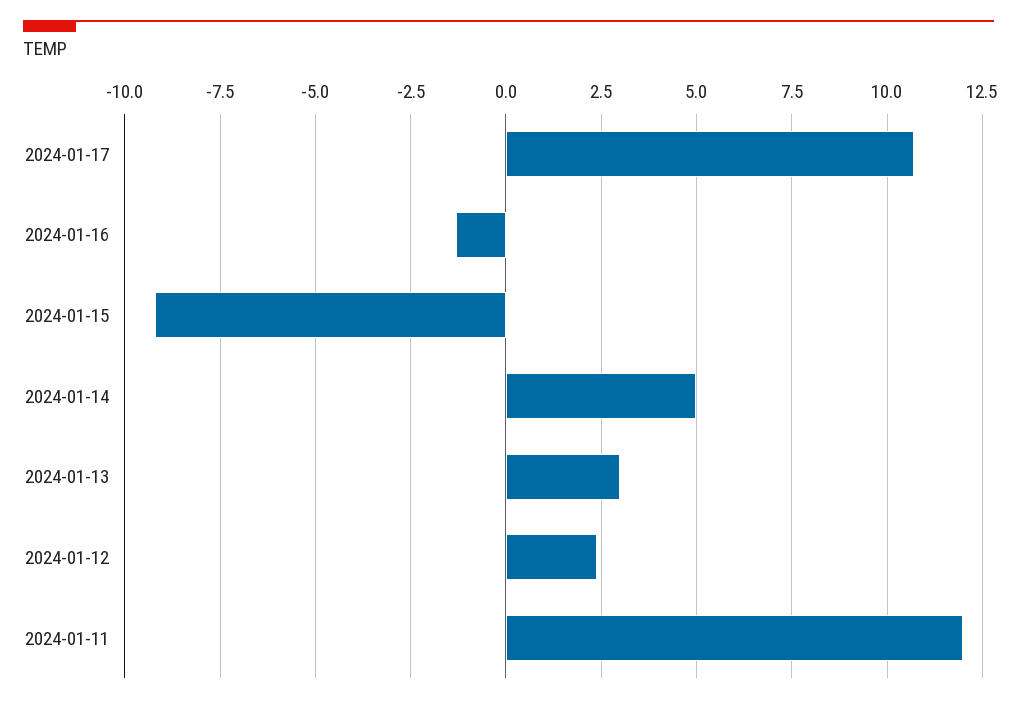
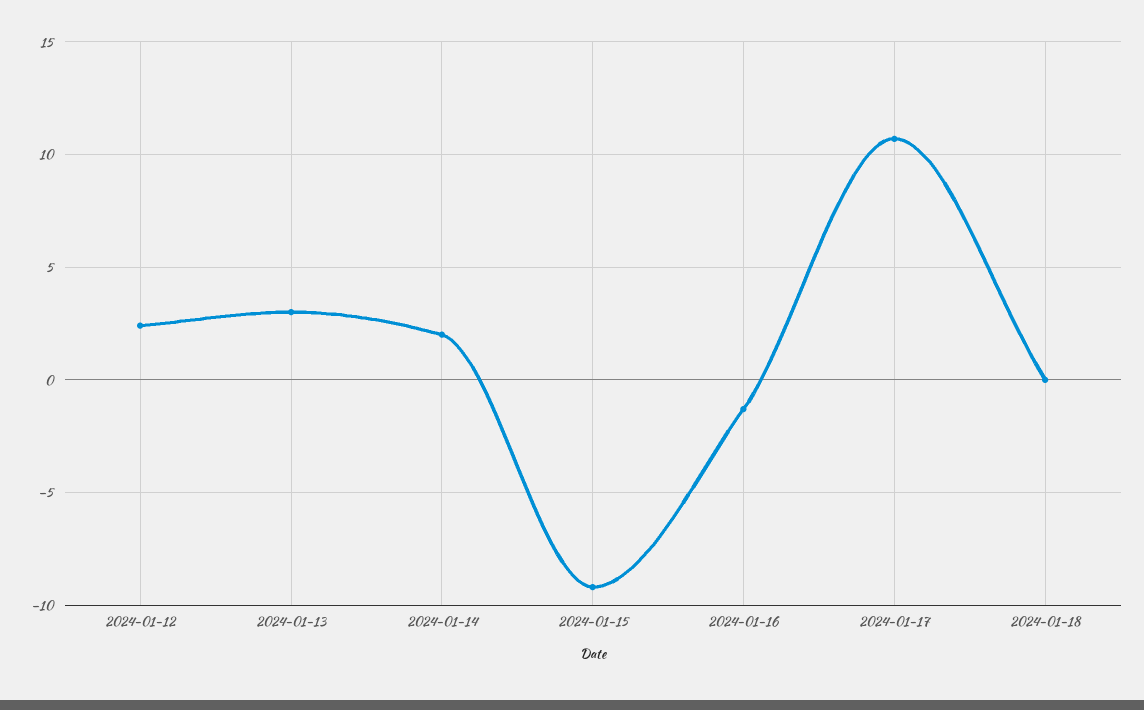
2024-01-14: 5 -> 2
2024-01-11: 12 -> none
2024-01-18: none -> 0

